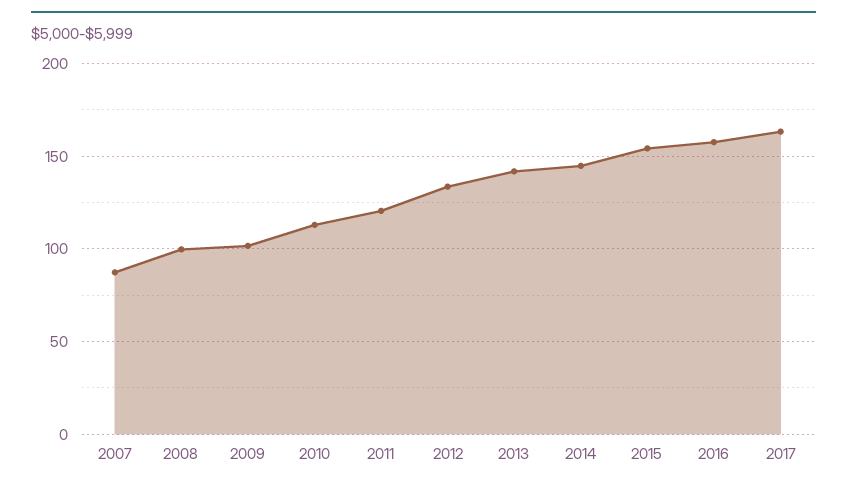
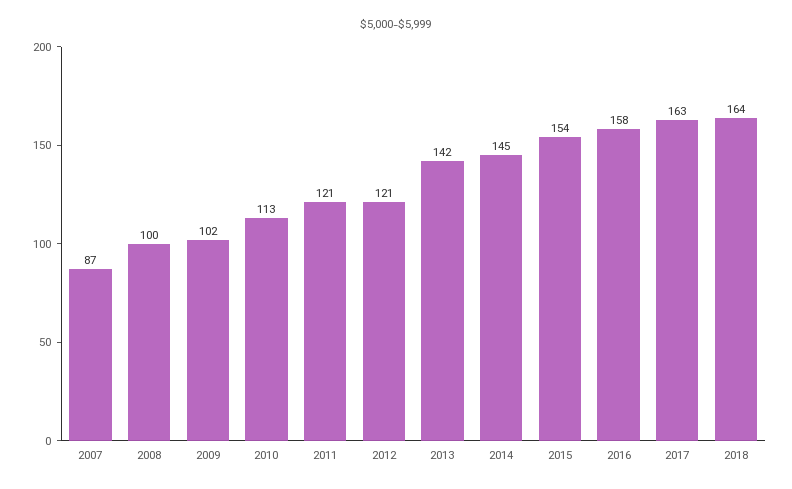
2012: 135 -> 121
2018: none -> 164

